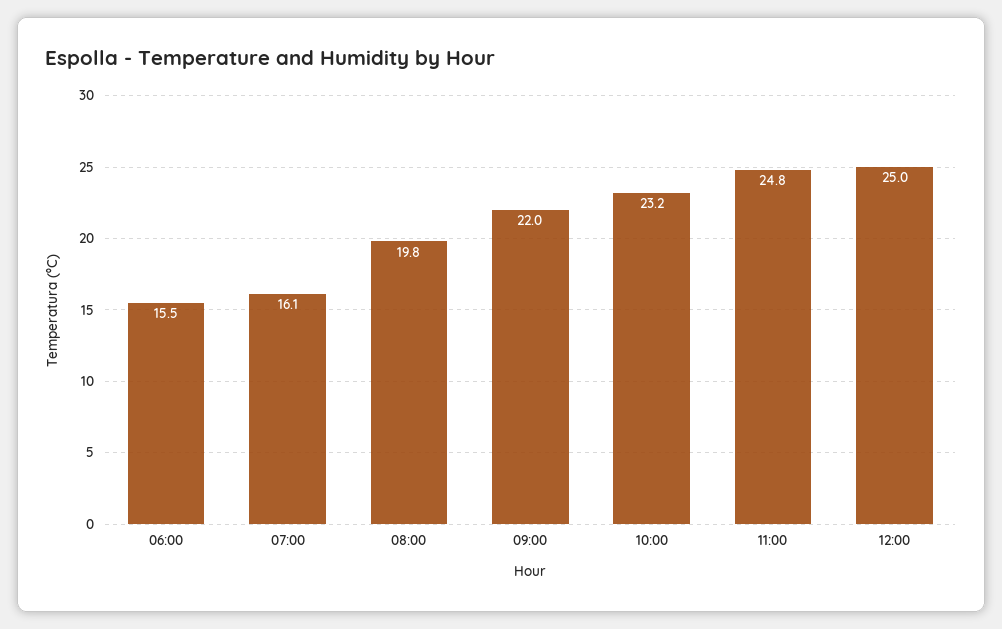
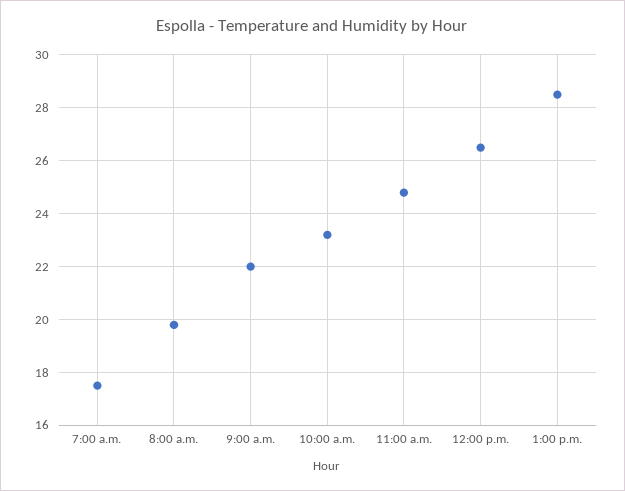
06:00: 15.5 -> none
07:00: 16.1 -> 17.5
12:00: 25 -> 26.5
1:00 p.m.: none -> 28.5

